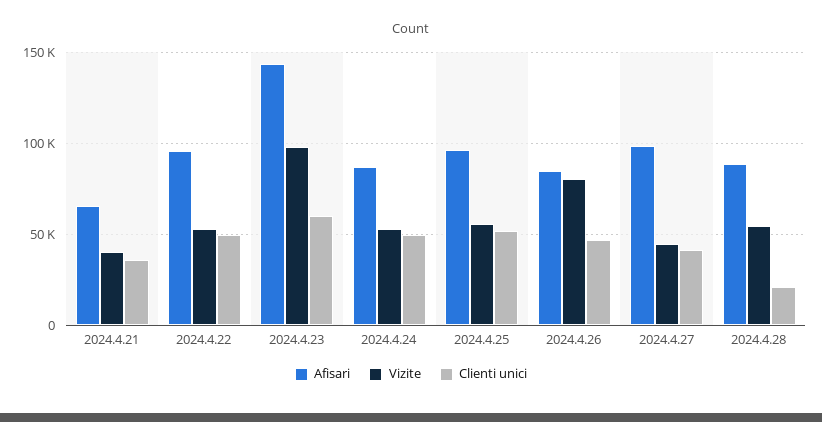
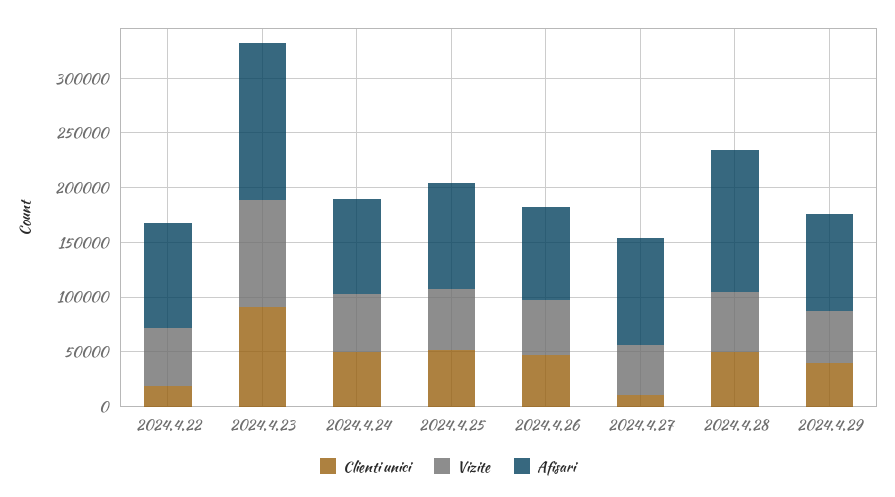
Afisari, 2024.4.21: 65000 -> none
Vizite, 2024.4.21: 40000 -> none
Clienti unici, 2024.4.21: 35000 -> none
Clienti unici, 2024.4.22: 50000 -> 20000
Clienti unici, 2024.4.23: 60000 -> 90000
Vizite, 2024.4.26: 80000 -> 50000
Clienti unici, 2024.4.27: 40000 -> 10000
Afisari, 2024.4.28: 90000 -> 130000
Clienti unici, 2024.4.28: 20000 -> 50000
Clienti unici, 2024.4.29: none -> 40000
Vizite, 2024.4.29: none -> 50000
Afisari, 2024.4.29: none -> 90000

